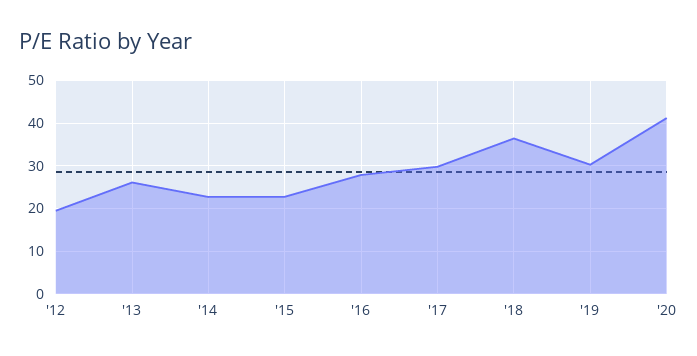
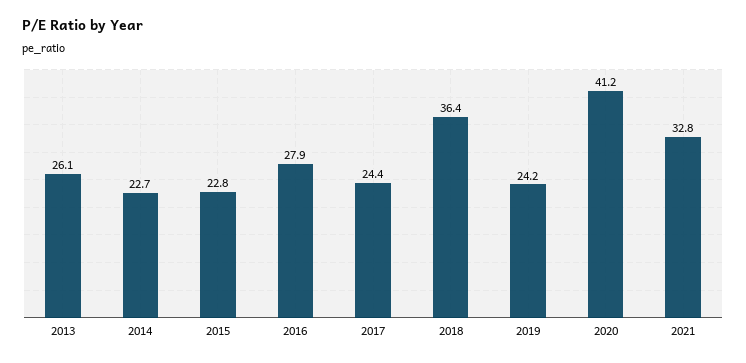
'12: 20 -> none
'17: 30 -> 24.4
'19: 30 -> 24.2
2021: none -> 32.8

